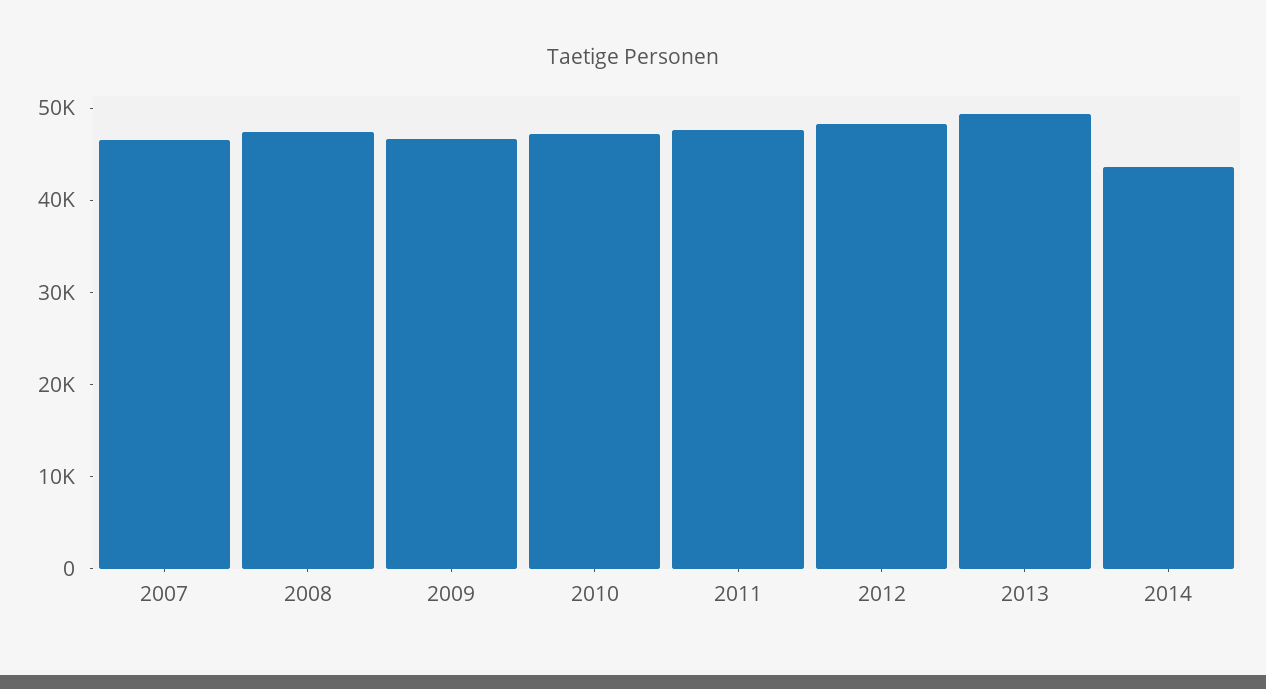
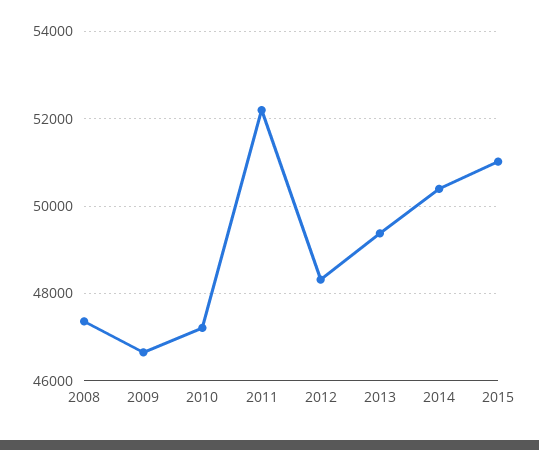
2007: 46000 -> none
2011: 48000 -> 52200
2014: 44000 -> 50400
2015: none -> 51000

